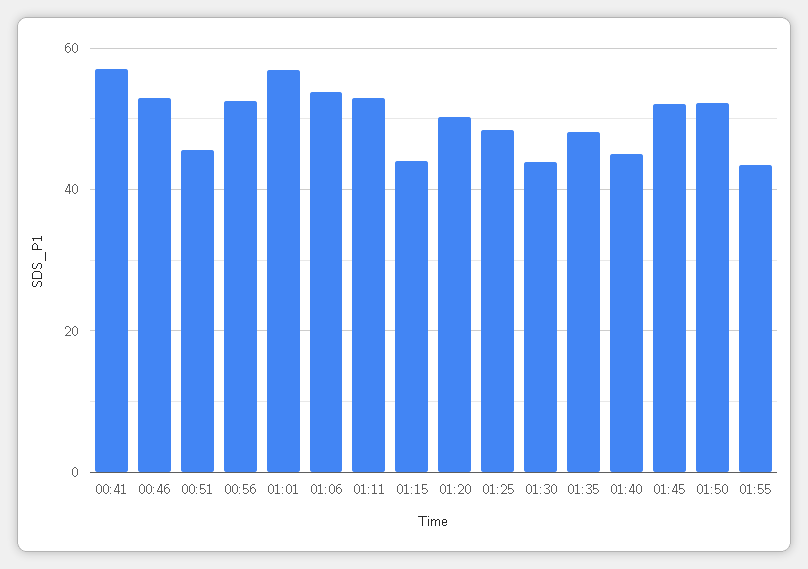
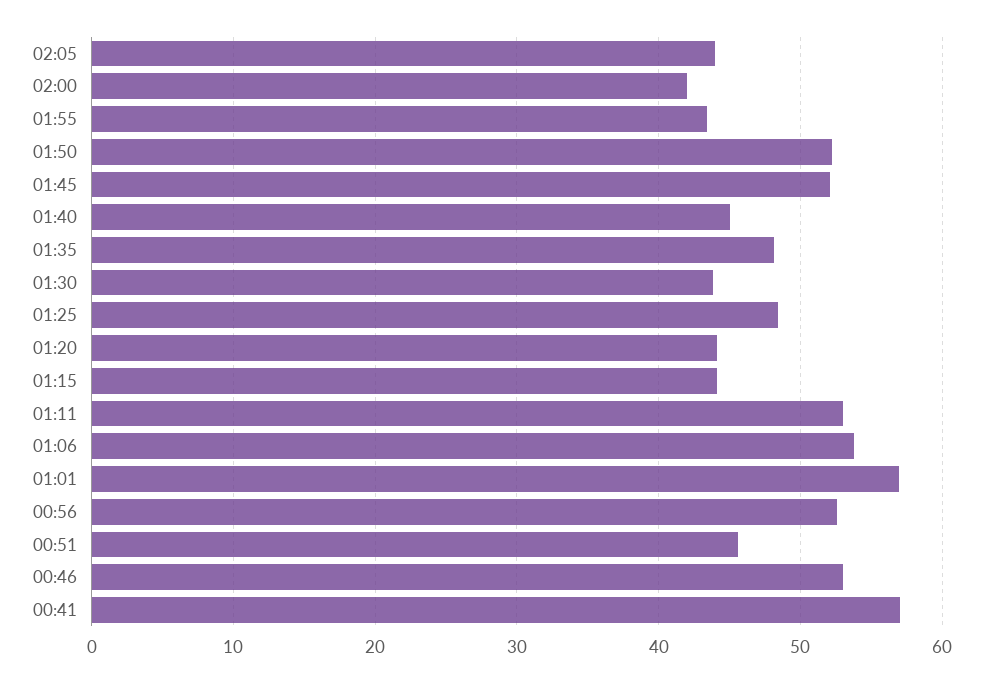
01:20: 50 -> 44
02:05: none -> 44
02:00: none -> 42

